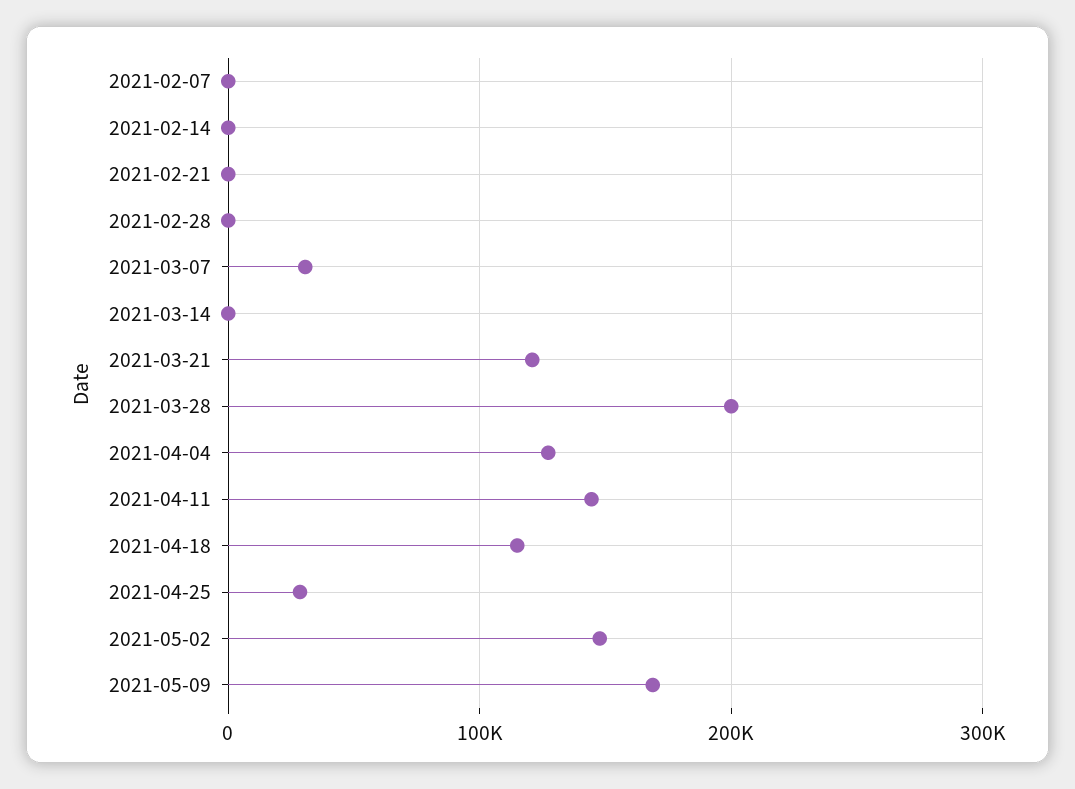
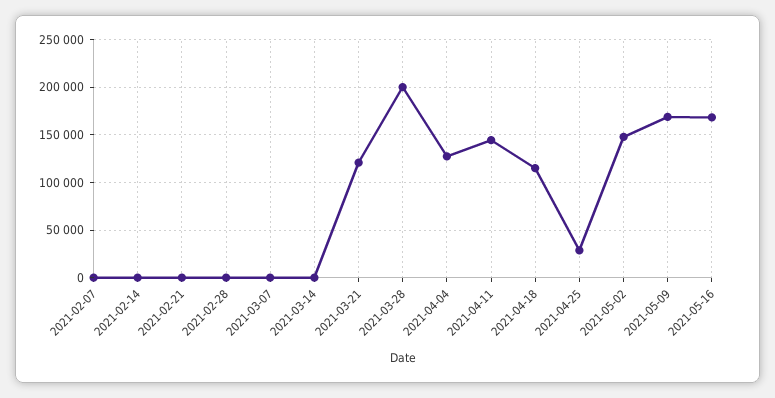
2021-03-07: 30000 -> 0
2021-05-16: none -> 170000

